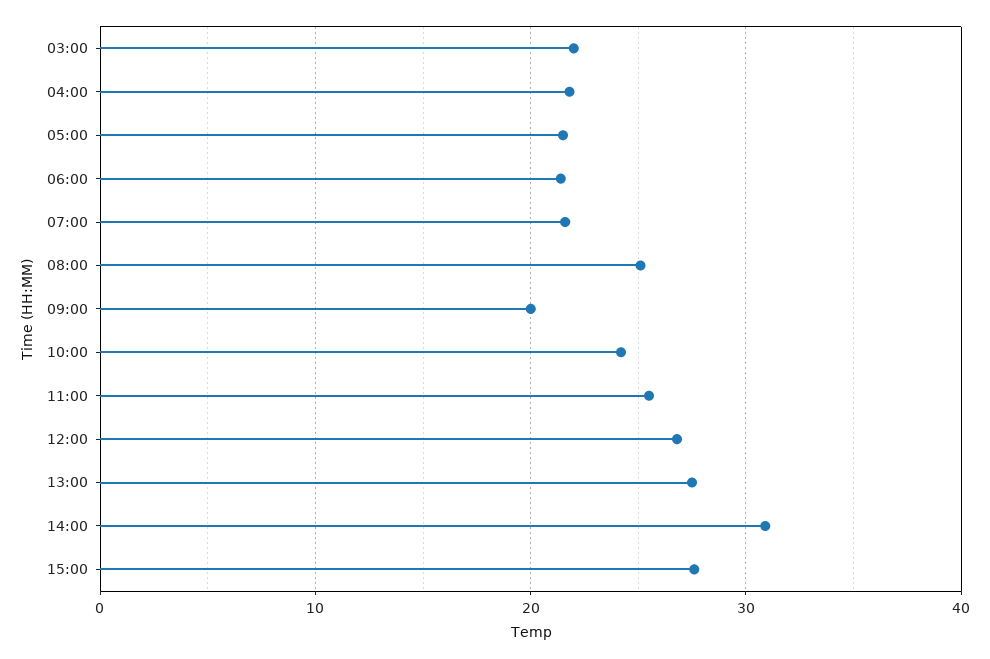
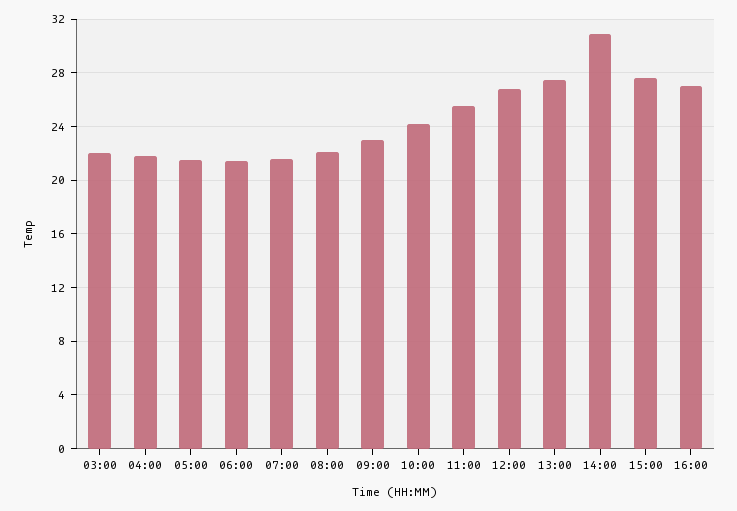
08:00: 25 -> 22
09:00: 20 -> 23
16:00: none -> 27

